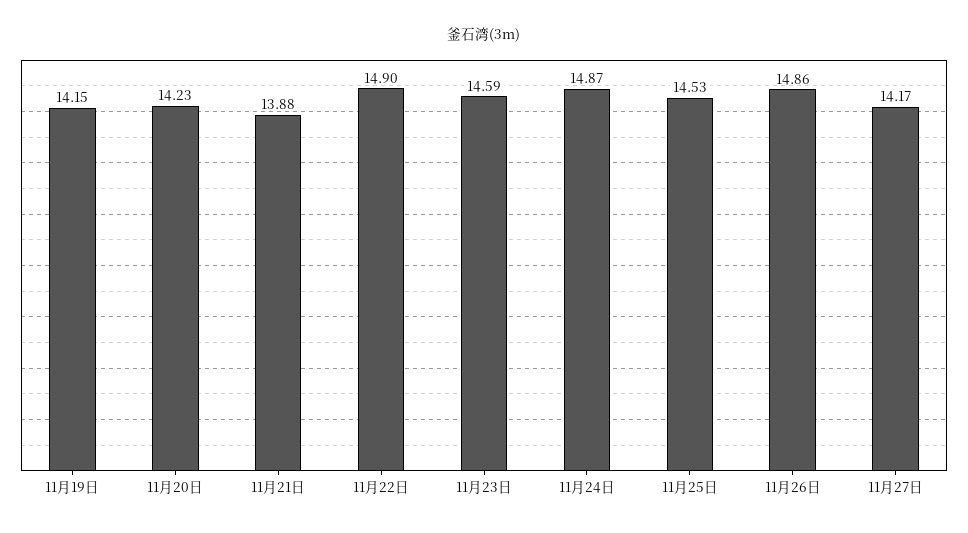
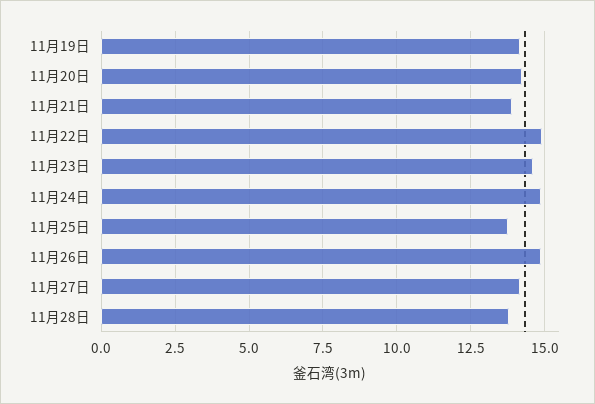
11月25日: 14.53 -> 13.75
11月28日: none -> 13.75

